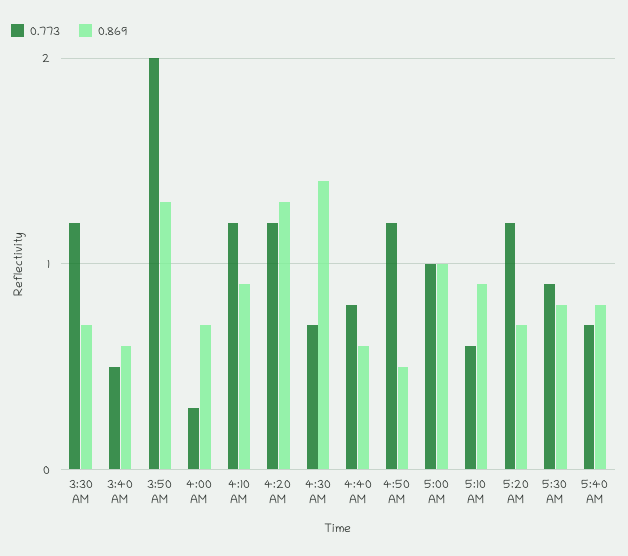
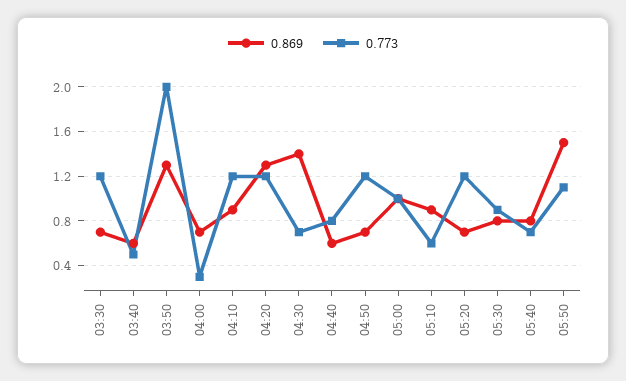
0.869, 4:50 AM: 0.5 -> 0.7
0.869, 05:50: none -> 1.5
0.773, 05:50: none -> 1.1

